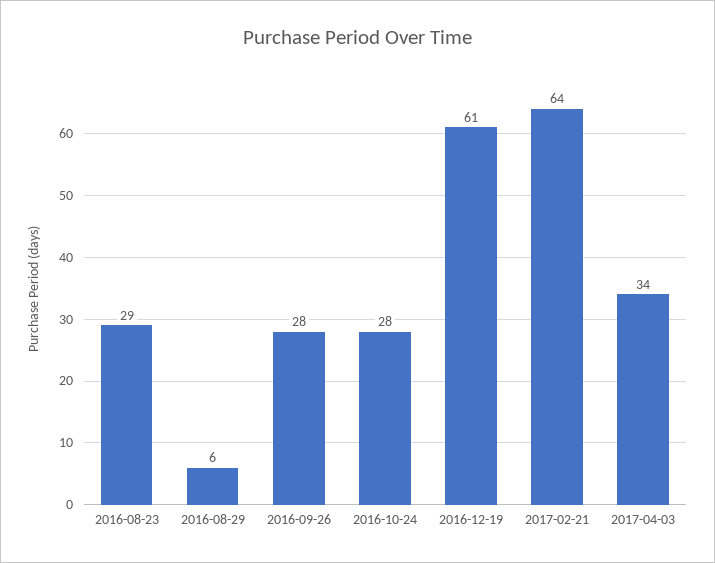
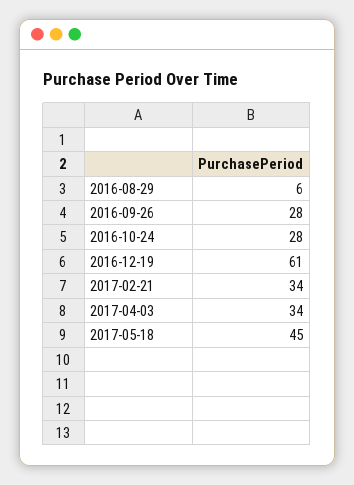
2016-08-23: 29 -> none
2017-02-21: 64 -> 34
2017-05-18: none -> 45

